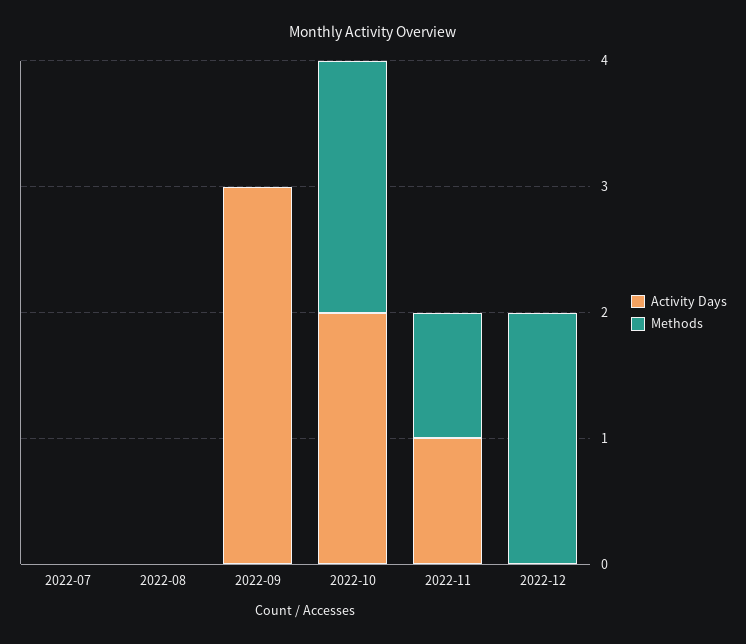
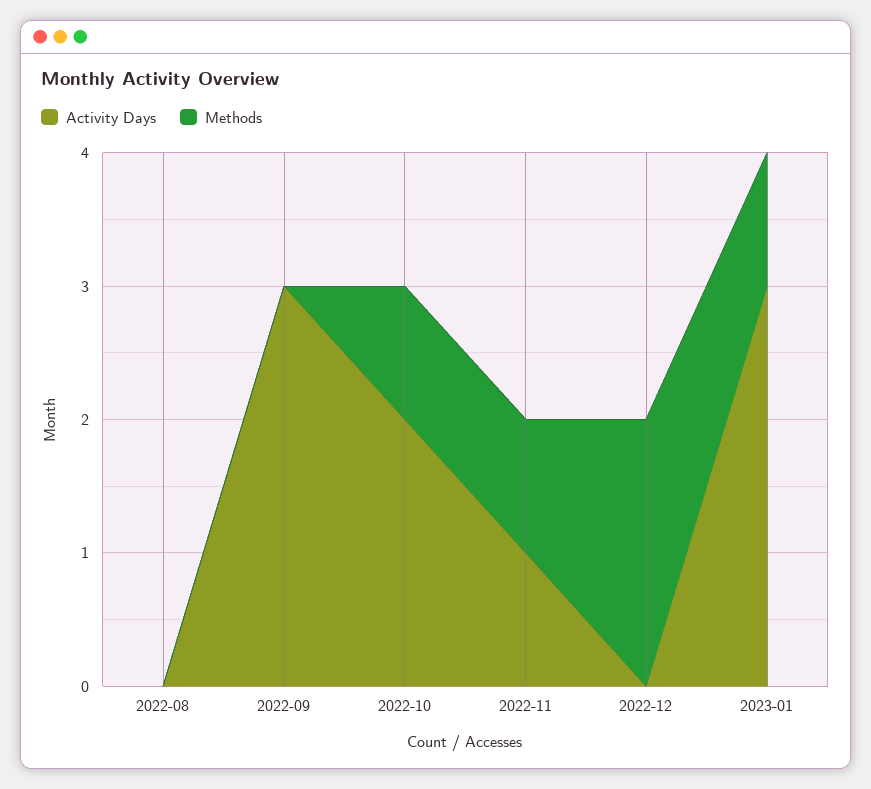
Activity Days, 2022-07: 0 -> none
Methods, 2022-07: 0 -> none
Methods, 2022-10: 2 -> 1
Activity Days, 2023-01: none -> 3
Methods, 2023-01: none -> 1

